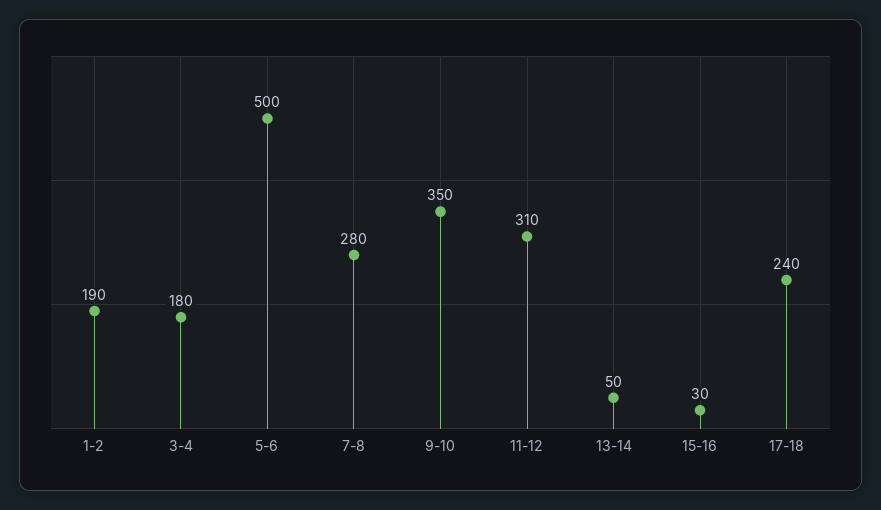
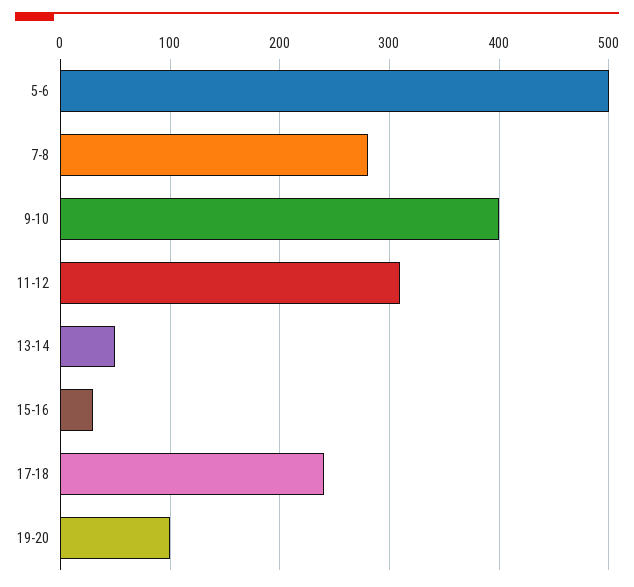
1-2: 190 -> none
3-4: 180 -> none
9-10: 350 -> 400
19-20: none -> 100

